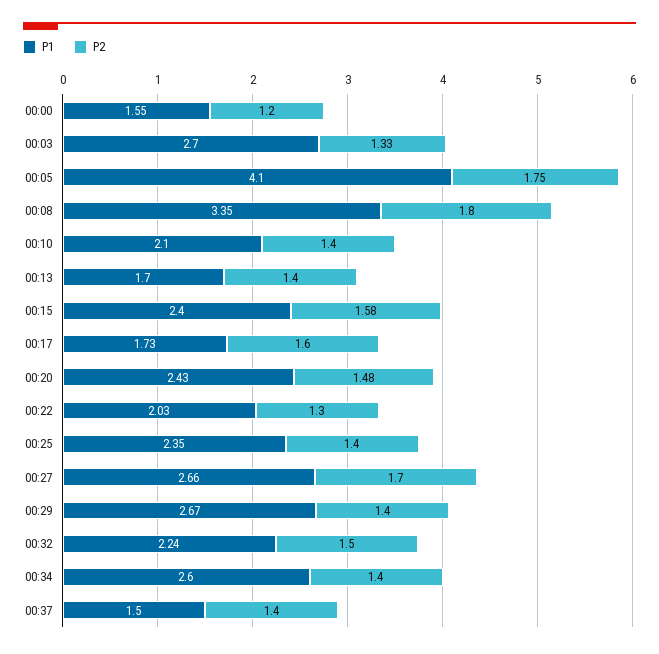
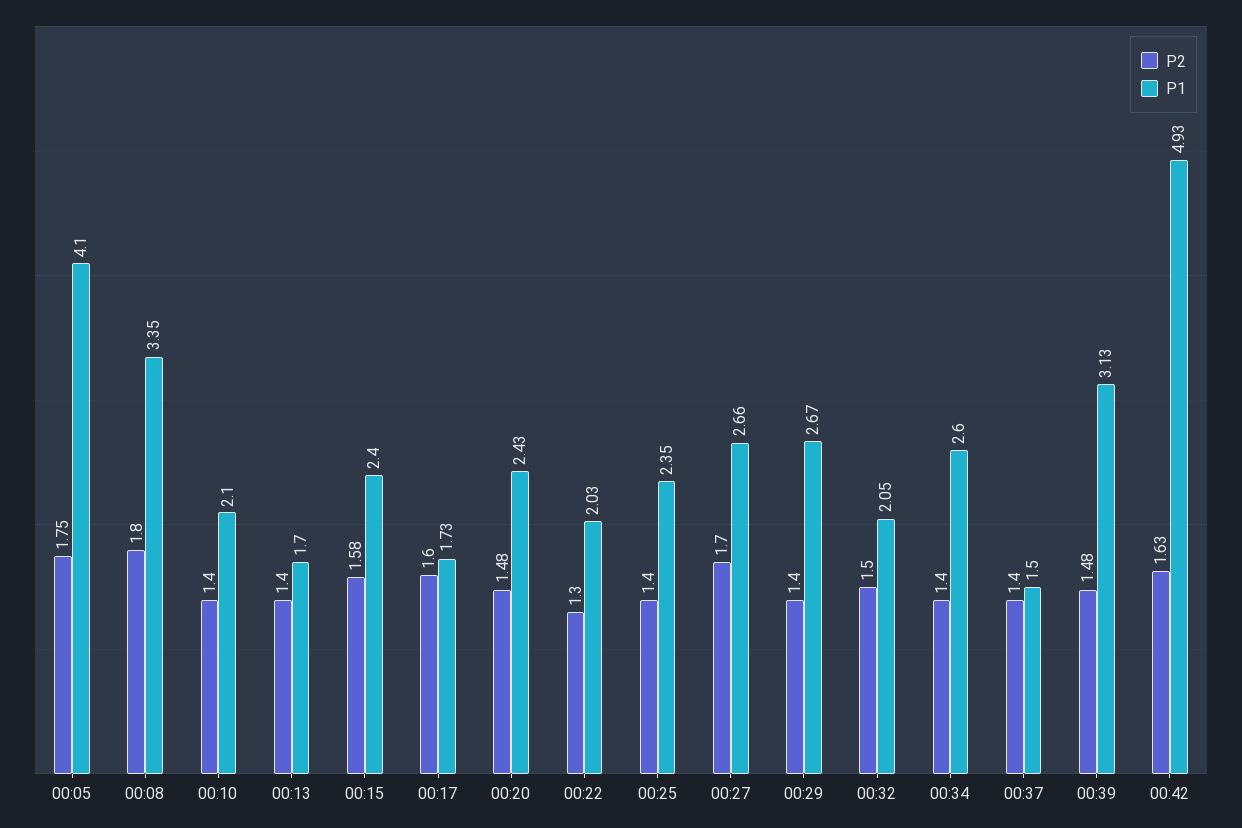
P1, 00:00: 1.55 -> none
P2, 00:00: 1.2 -> none
P1, 00:03: 2.7 -> none
P2, 00:03: 1.33 -> none
P1, 00:32: 2.24 -> 2.05
P2, 00:39: none -> 1.48
P1, 00:39: none -> 3.13
P2, 00:42: none -> 1.63
P1, 00:42: none -> 4.93

